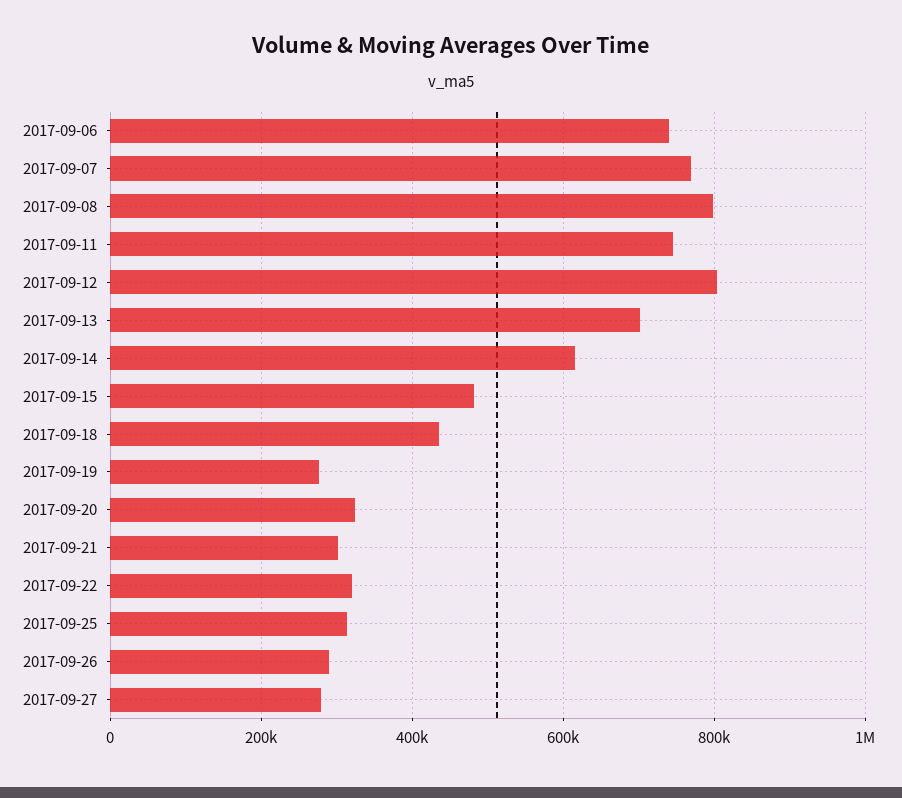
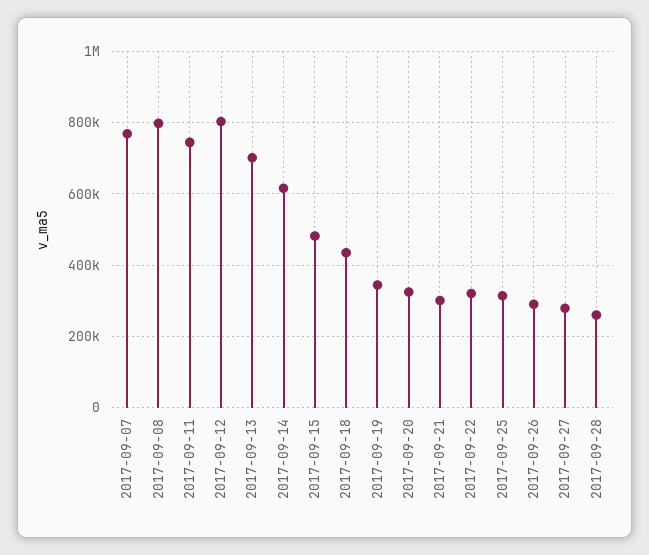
2017-09-06: 740000 -> none
2017-09-19: 280000 -> 340000
2017-09-28: none -> 260000

